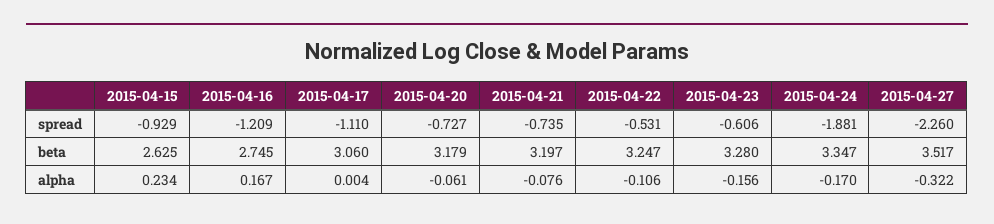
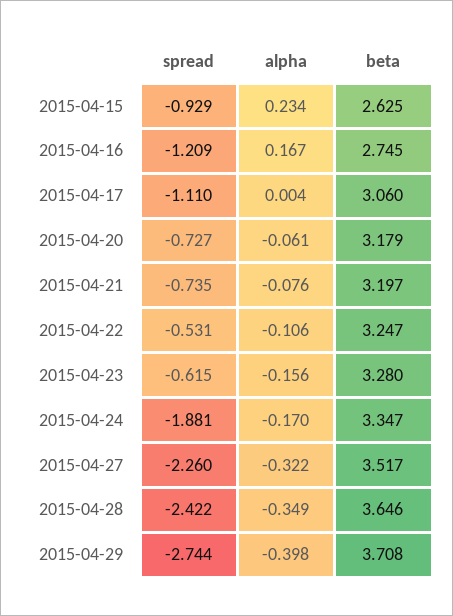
2015-04-23, spread: -0.606 -> -0.615
2015-04-28, spread: none -> -2.422
2015-04-28, alpha: none -> -0.349
2015-04-28, beta: none -> 3.646
2015-04-29, spread: none -> -2.744
2015-04-29, alpha: none -> -0.398
2015-04-29, beta: none -> 3.708

